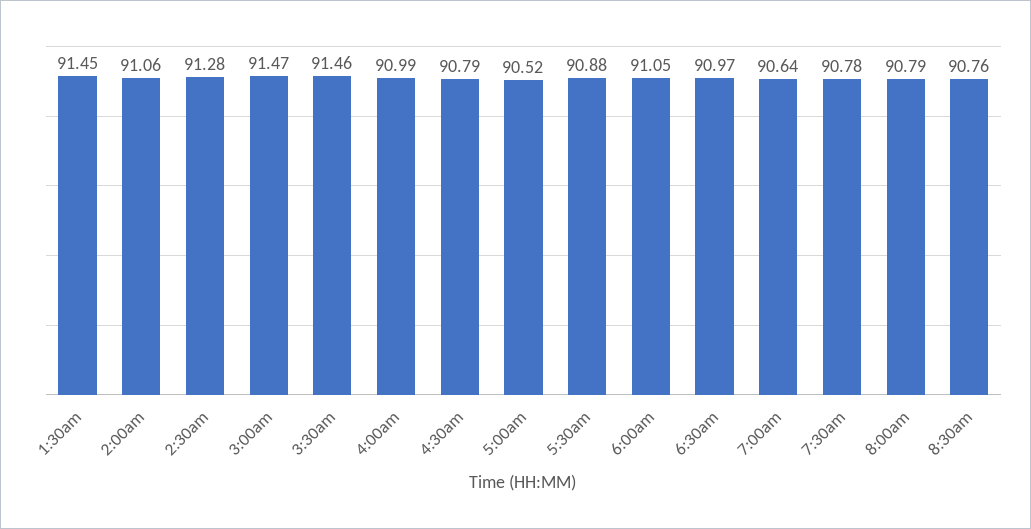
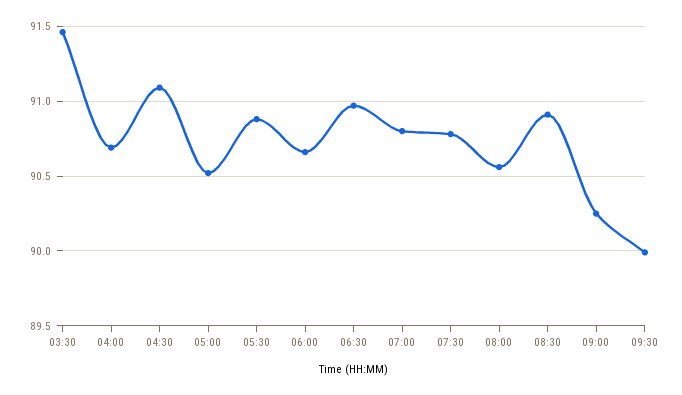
1:30am: 91.45 -> none
2:00am: 91.06 -> none
2:30am: 91.28 -> none
3:00am: 91.47 -> none
4:00am: 90.99 -> 90.7
4:30am: 90.79 -> 91.1
6:00am: 91.05 -> 90.65
7:00am: 90.64 -> 90.8
8:00am: 90.79 -> 90.55
8:30am: 90.76 -> 90.9
09:00: none -> 90.25
09:30: none -> 90

